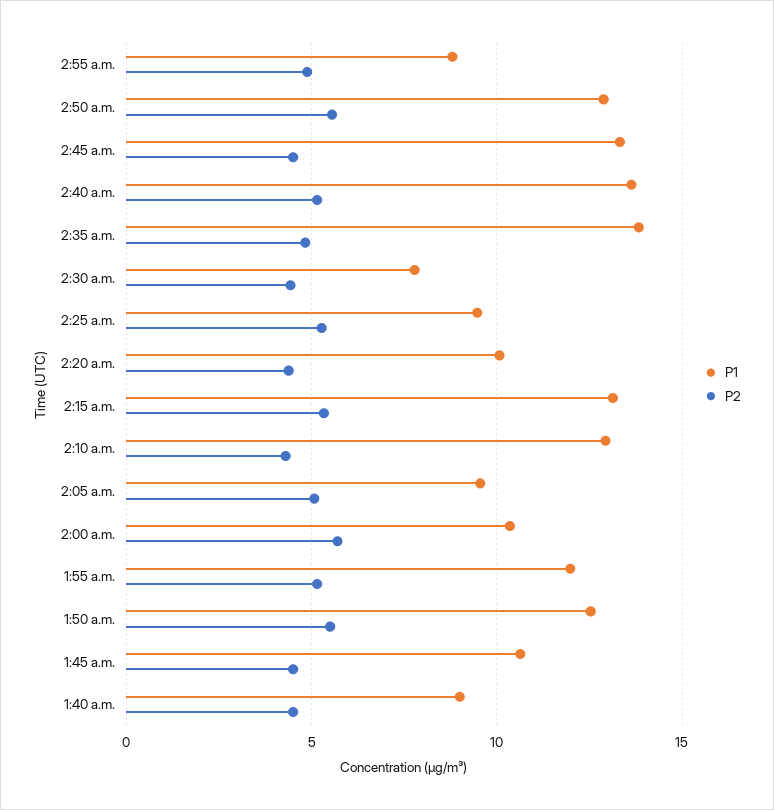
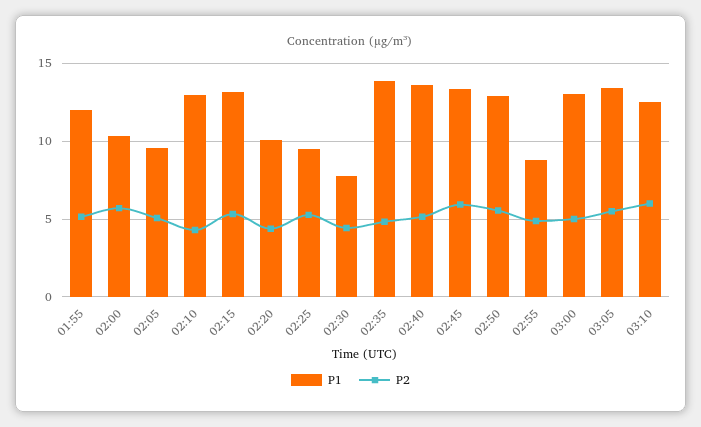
P2, 2:45 a.m.: 4.5 -> 6
P1, 1:50 a.m.: 12.5 -> none
P2, 1:50 a.m.: 5.5 -> none
P1, 1:45 a.m.: 10.5 -> none
P2, 1:45 a.m.: 4.5 -> none
P1, 1:40 a.m.: 9 -> none
P2, 1:40 a.m.: 4.5 -> none
P1, 03:00: none -> 13
P2, 03:00: none -> 5
P1, 03:05: none -> 13.5
P2, 03:05: none -> 5.5
P1, 03:10: none -> 12.5
P2, 03:10: none -> 6

